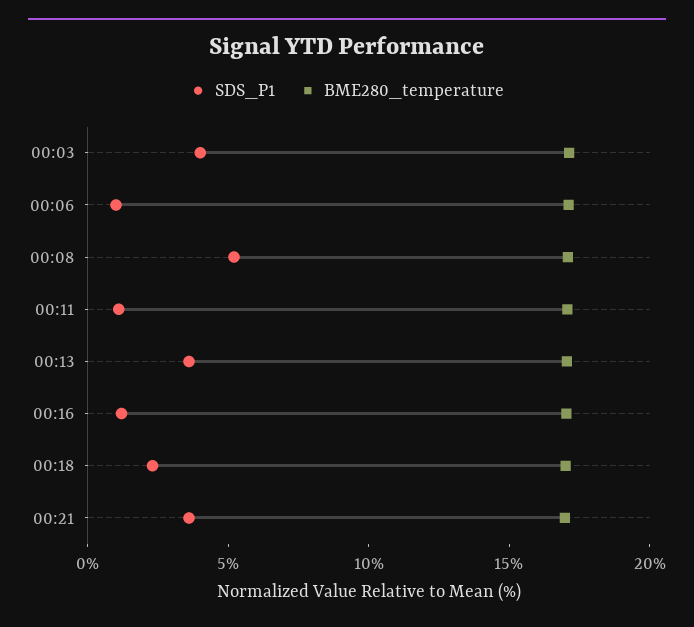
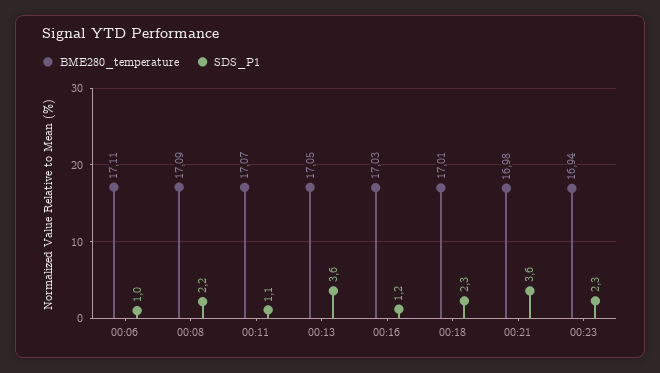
SDS_P1, 00:03: 4 -> none
BME280_temperature, 00:03: 17 -> none
SDS_P1, 00:08: 5 -> 2.2
BME280_temperature, 00:23: none -> 16.94
SDS_P1, 00:23: none -> 2.3

